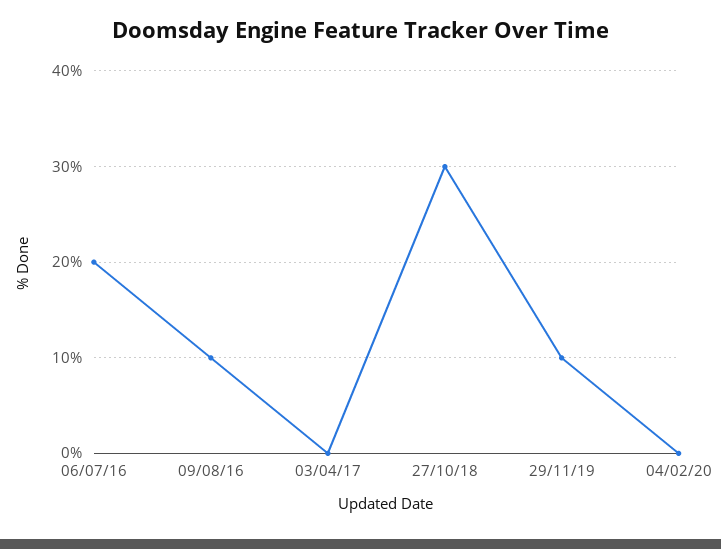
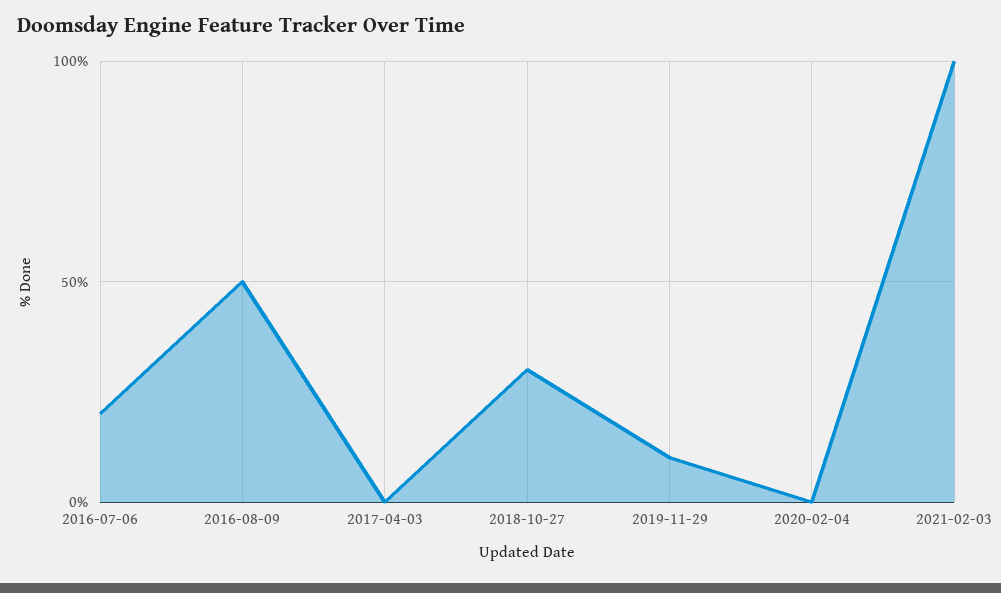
09/08/16: 10 -> 50
2021-02-03: none -> 100

